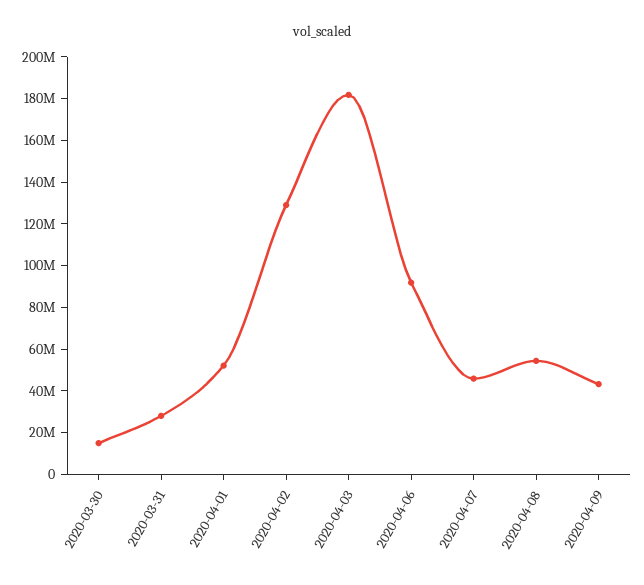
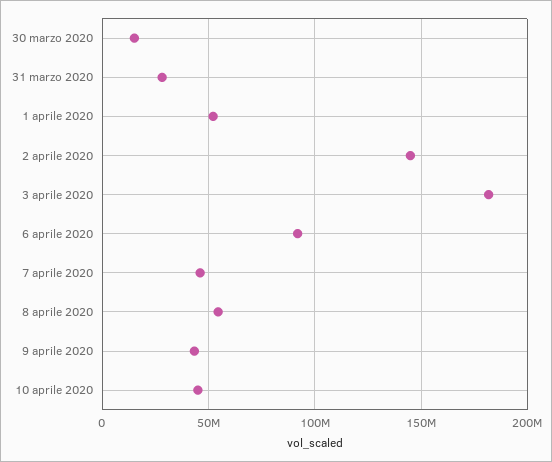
2020-04-02: 130000000 -> 145000000
10 aprile 2020: none -> 45000000

